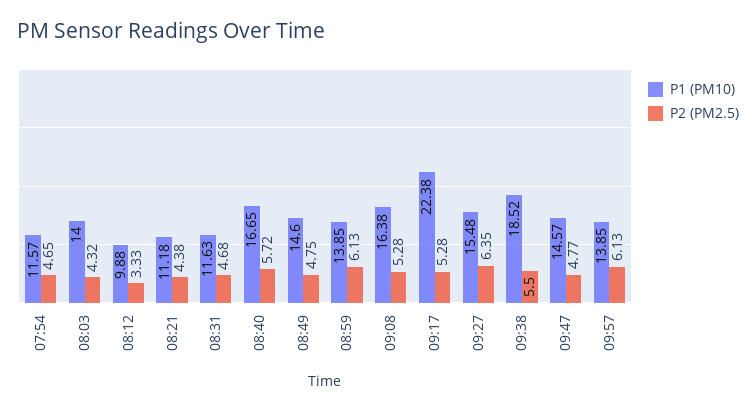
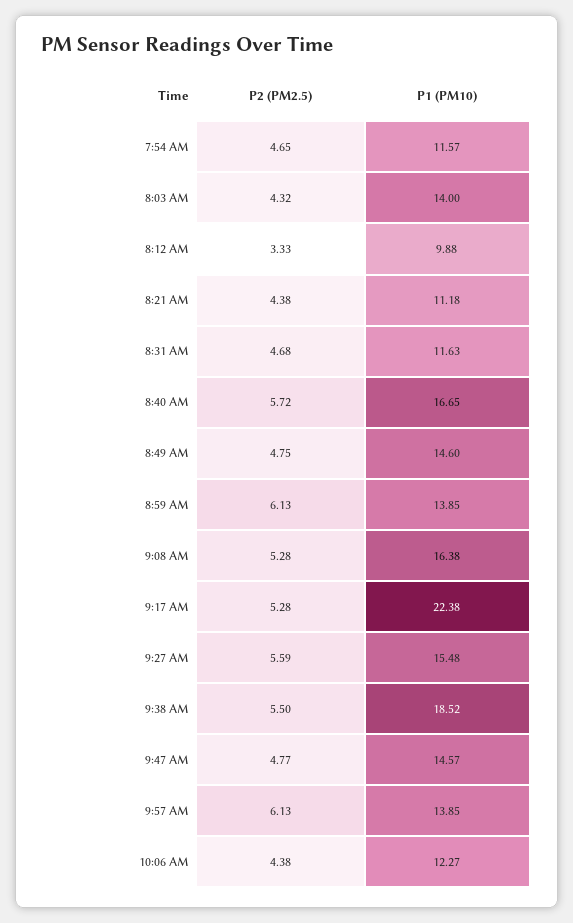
P2 (PM2.5), 09:27: 6.35 -> 5.59
P2 (PM2.5), 10:06 AM: none -> 4.38
P1 (PM10), 10:06 AM: none -> 12.27

